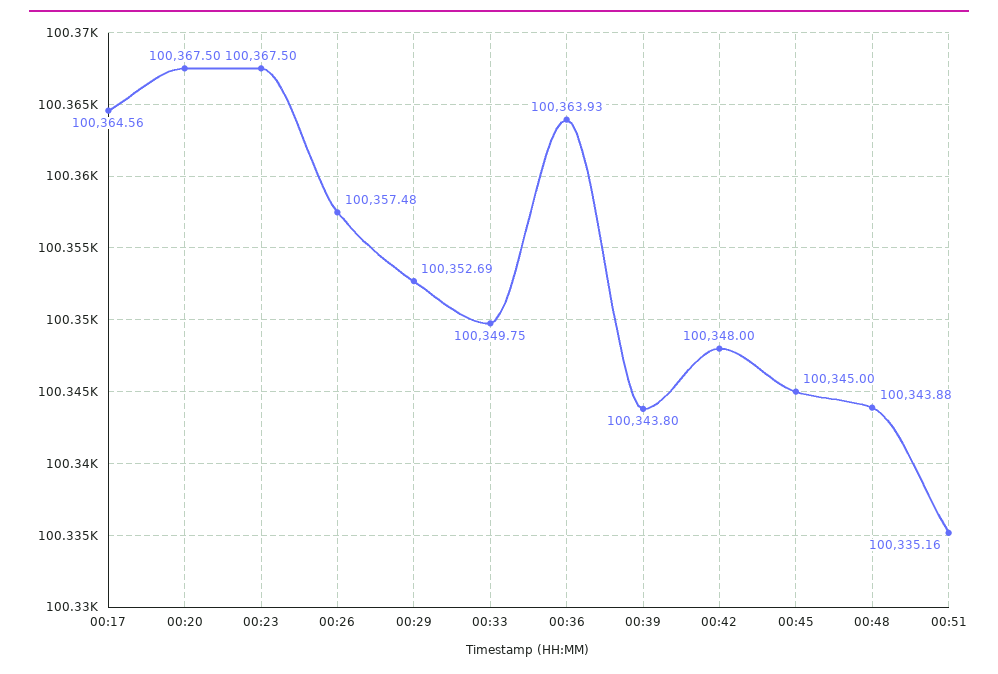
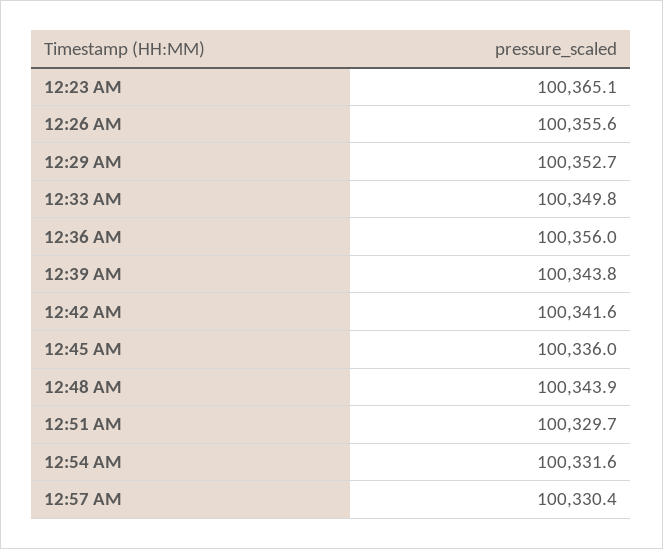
00:17: 100364.56 -> none
00:20: 100367.5 -> none
00:23: 100367.5 -> 100365.1
00:26: 100357.48 -> 100355.6
00:36: 100363.93 -> 100356
00:42: 100348 -> 100341.6
00:45: 100345 -> 100336
00:51: 100335.16 -> 100329.7
12:54 AM: none -> 100331.6
12:57 AM: none -> 100330.4

